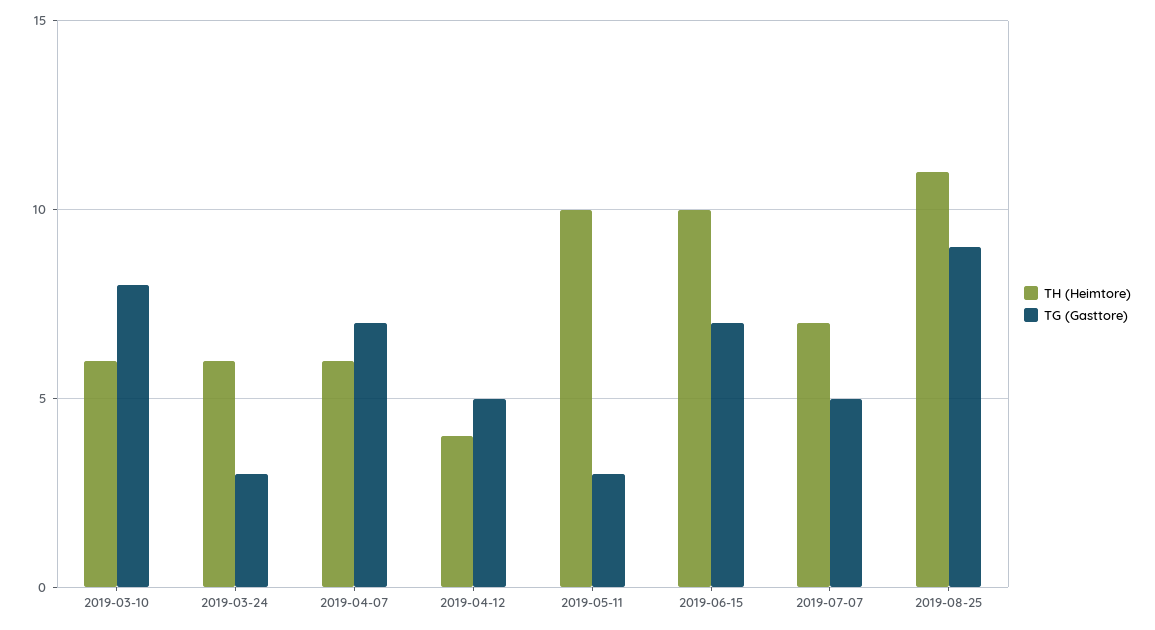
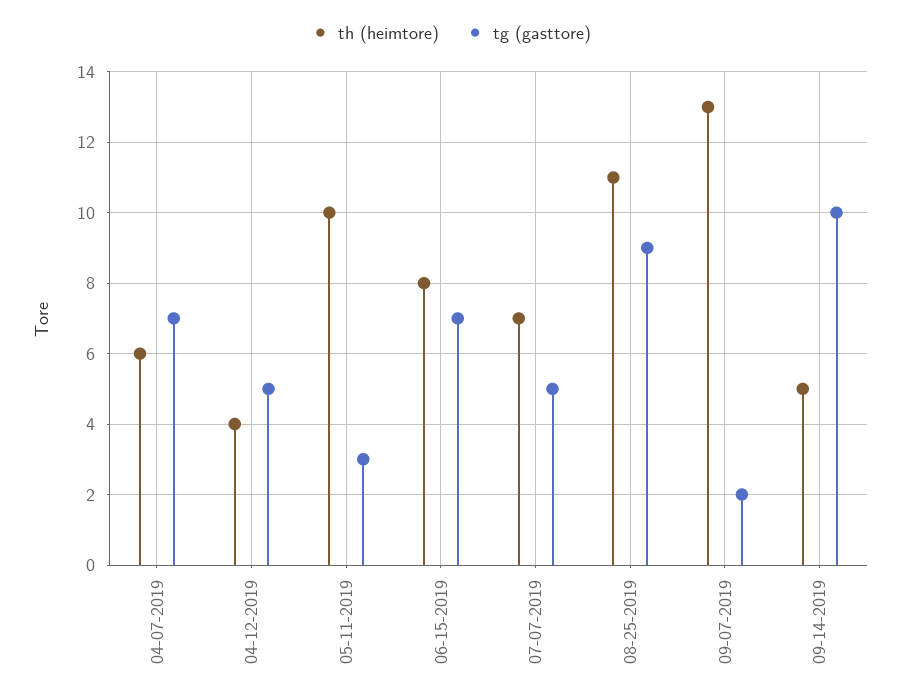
TH (Heimtore), 2019-03-10: 6 -> none
TG (Gasttore), 2019-03-10: 8 -> none
TH (Heimtore), 2019-03-24: 6 -> none
TG (Gasttore), 2019-03-24: 3 -> none
TH (Heimtore), 2019-06-15: 10 -> 8
TH (Heimtore), 09-07-2019: none -> 13
TG (Gasttore), 09-07-2019: none -> 2
TH (Heimtore), 09-14-2019: none -> 5
TG (Gasttore), 09-14-2019: none -> 10

